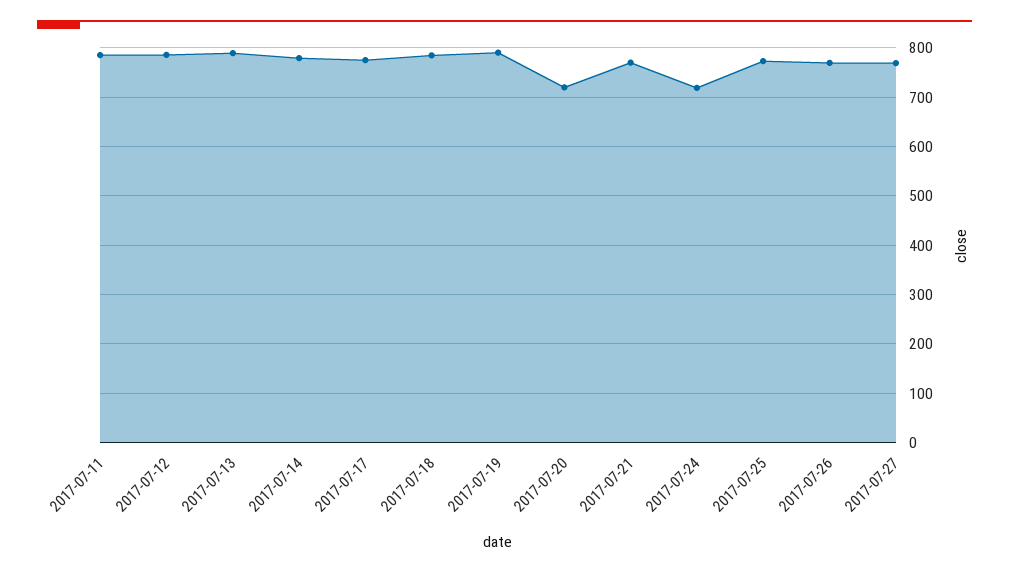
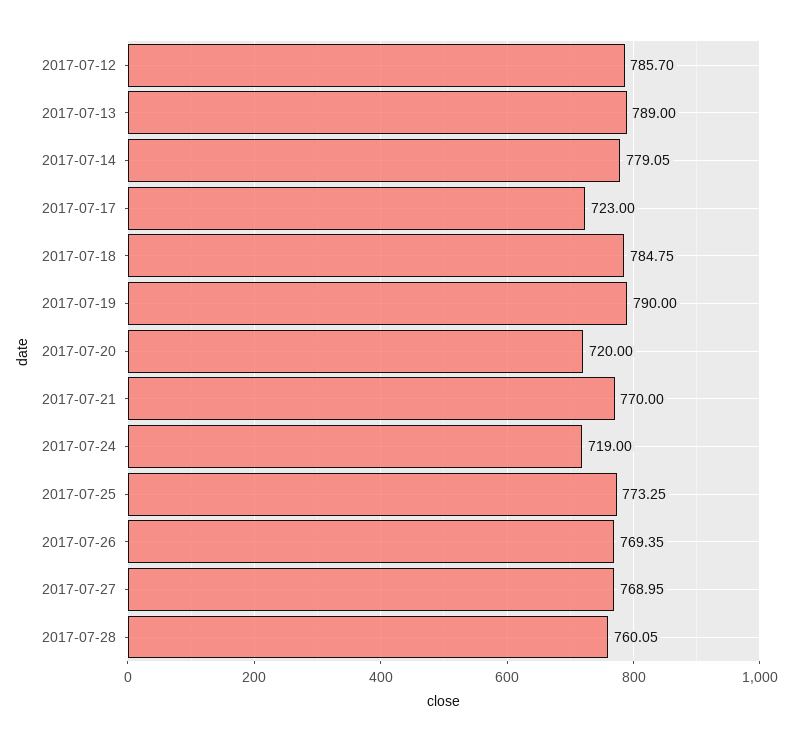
2017-07-11: 780 -> none
2017-07-17: 780 -> 723
2017-07-28: none -> 760.05

